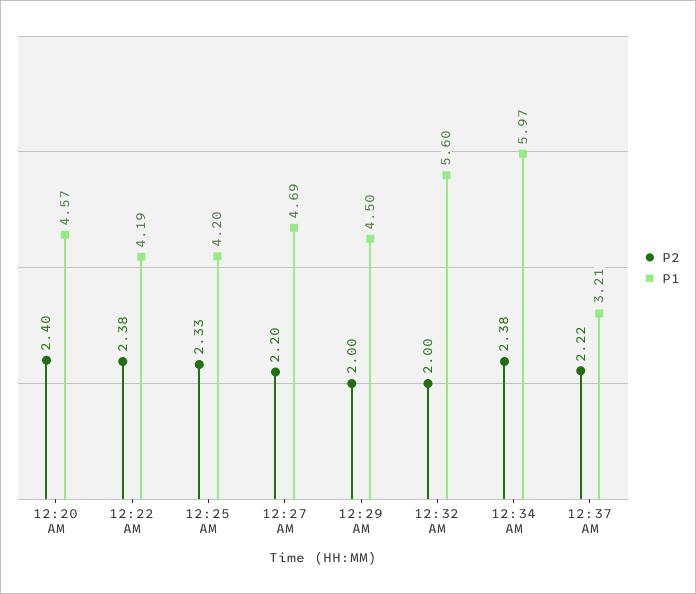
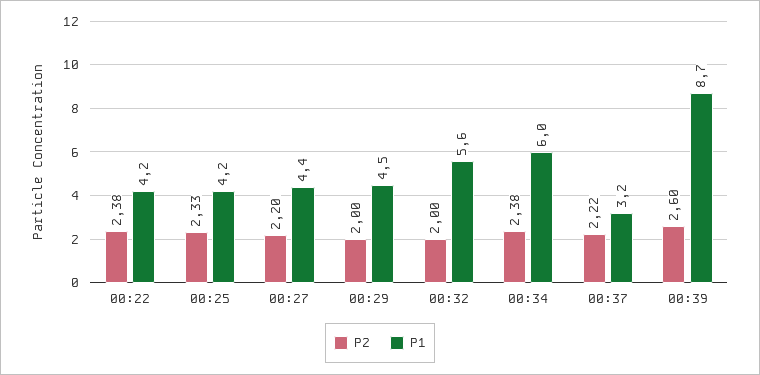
P2, 12:20 AM: 2.4 -> none
P1, 12:20 AM: 4.57 -> none
P1, 12:27 AM: 4.69 -> 4.4
P2, 00:39: none -> 2.6
P1, 00:39: none -> 8.7

